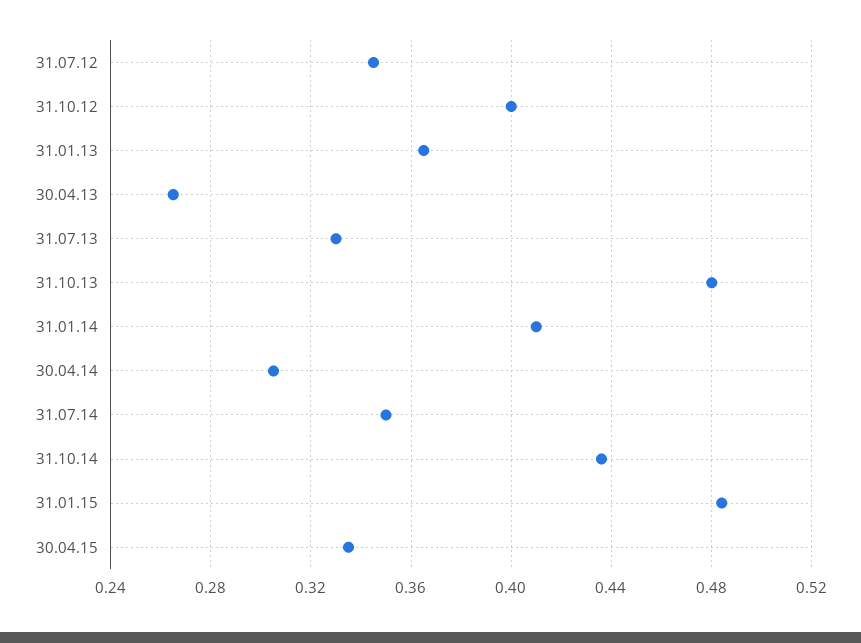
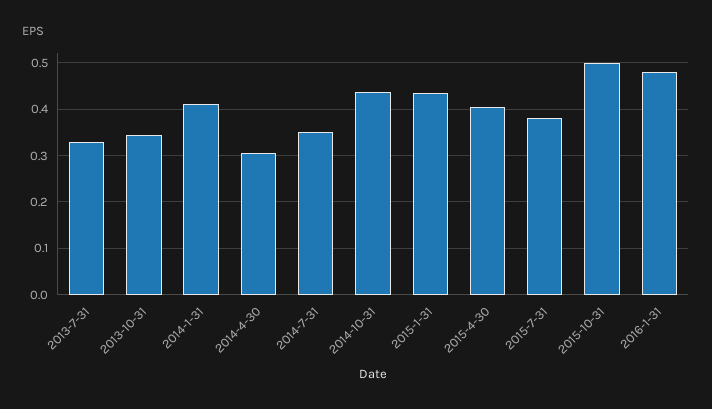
31.07.12: 0.345 -> none
31.10.12: 0.4 -> none
31.01.13: 0.365 -> none
30.04.13: 0.265 -> none
31.10.13: 0.48 -> 0.34
31.01.15: 0.485 -> 0.44
30.04.15: 0.335 -> 0.4
2015-7-31: none -> 0.38
2015-10-31: none -> 0.5
2016-1-31: none -> 0.48

